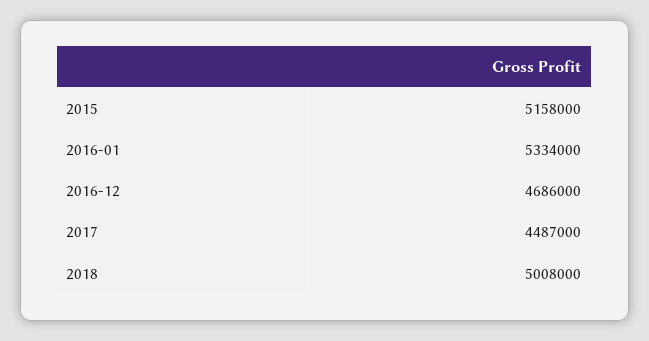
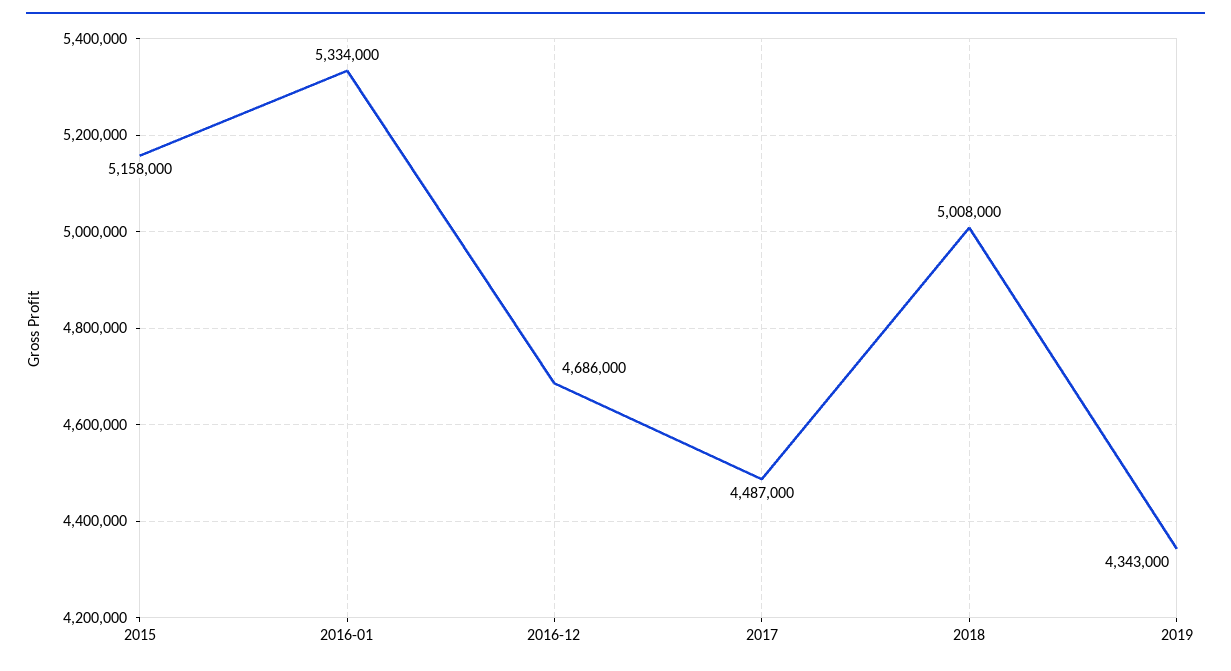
2019: none -> 4343000

